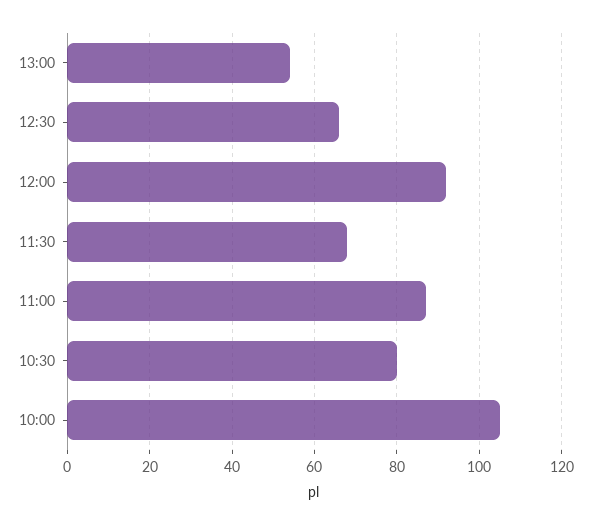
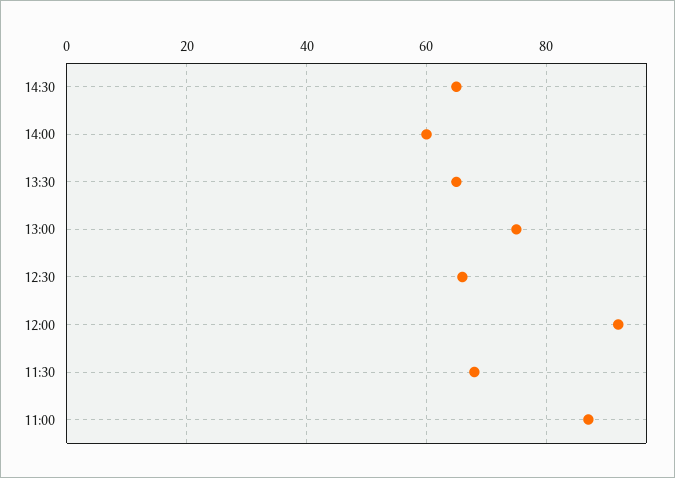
13:00: 55 -> 75
10:30: 80 -> none
10:00: 105 -> none
14:30: none -> 65
14:00: none -> 60
13:30: none -> 65

